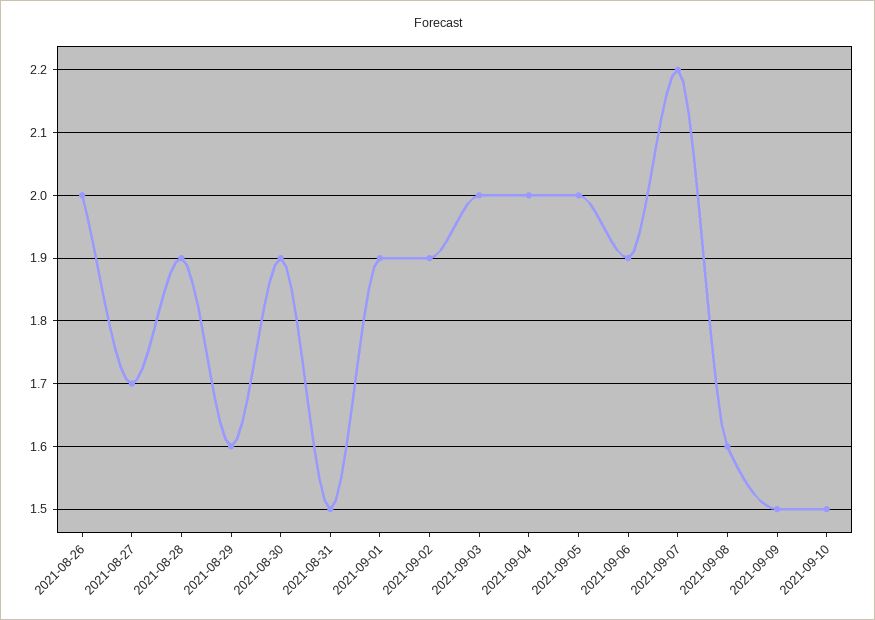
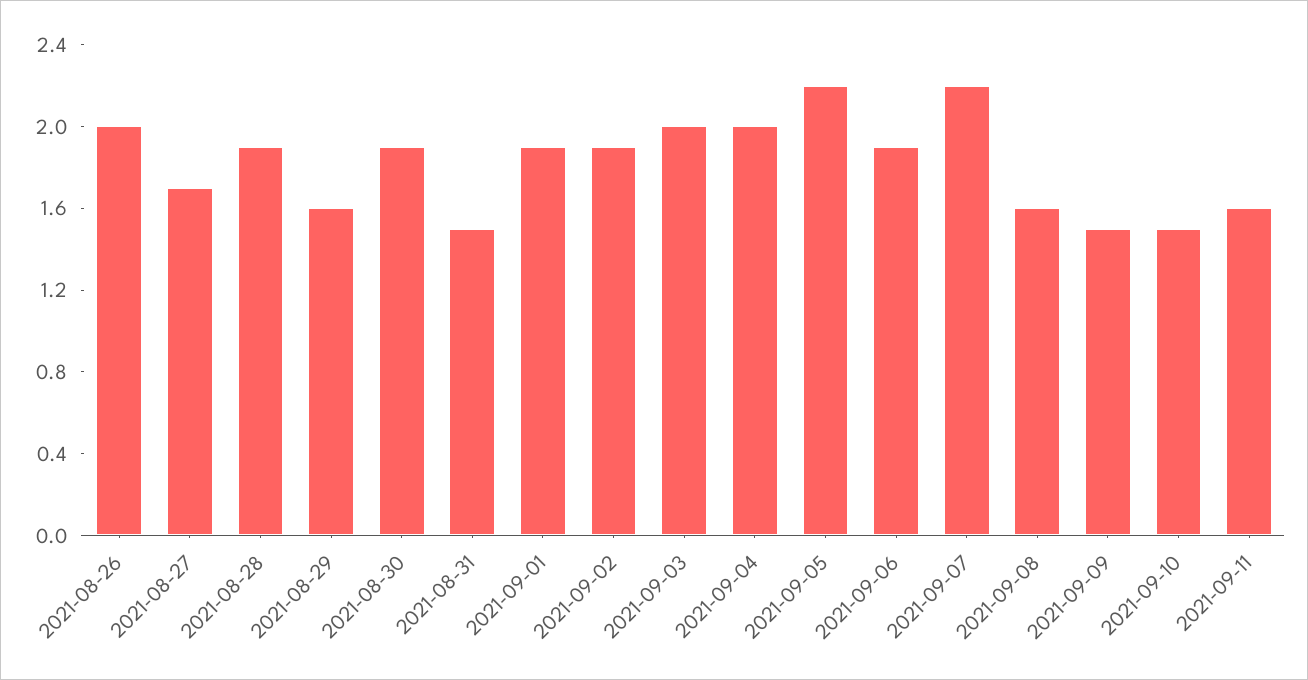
2021-09-05: 2 -> 2.2
2021-09-11: none -> 1.6

